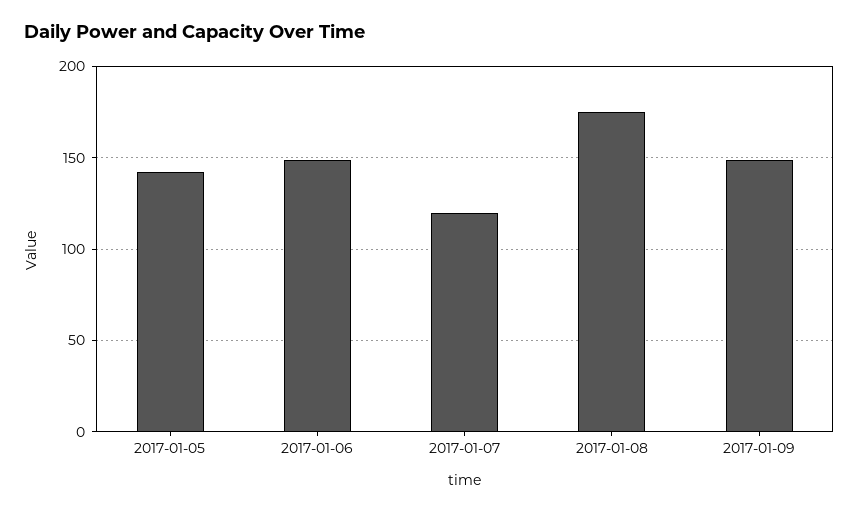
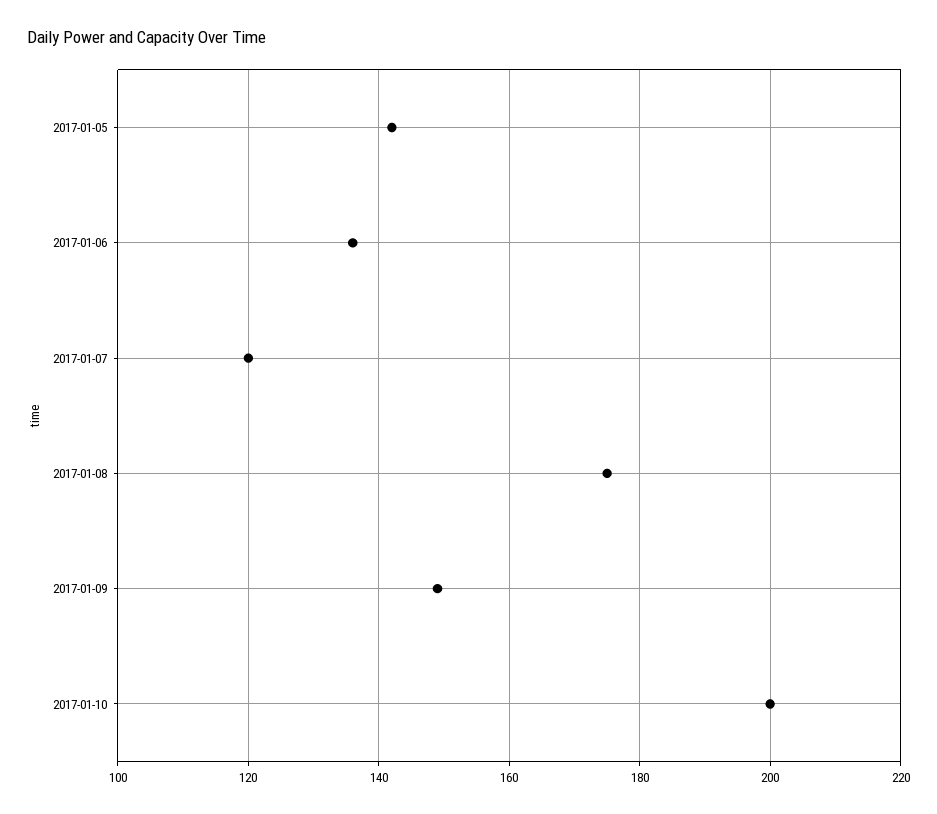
2017-01-06: 150 -> 135
2017-01-10: none -> 200

